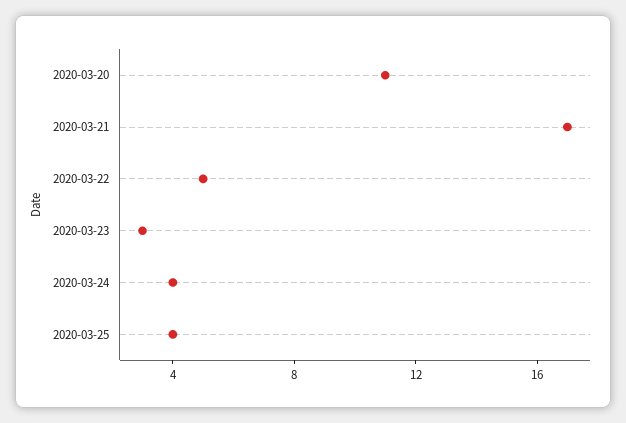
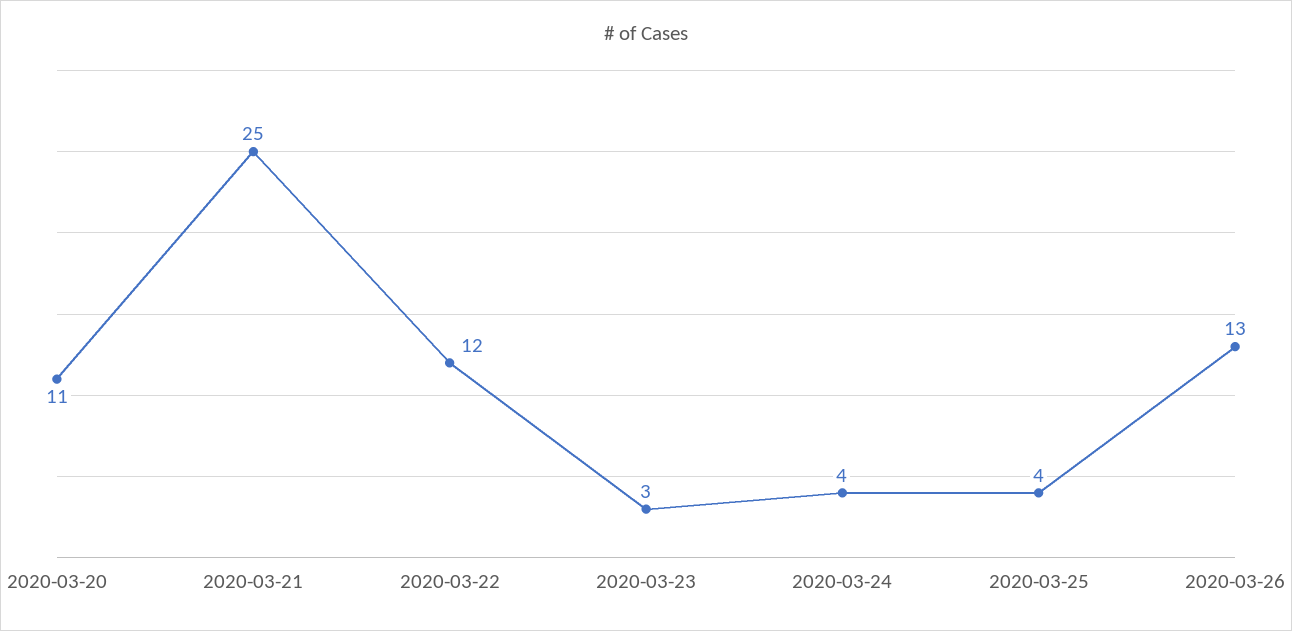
2020-03-21: 17 -> 25
2020-03-22: 5 -> 12
2020-03-26: none -> 13

